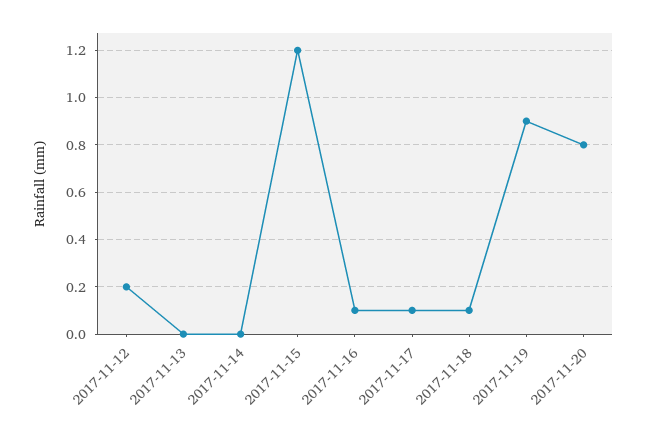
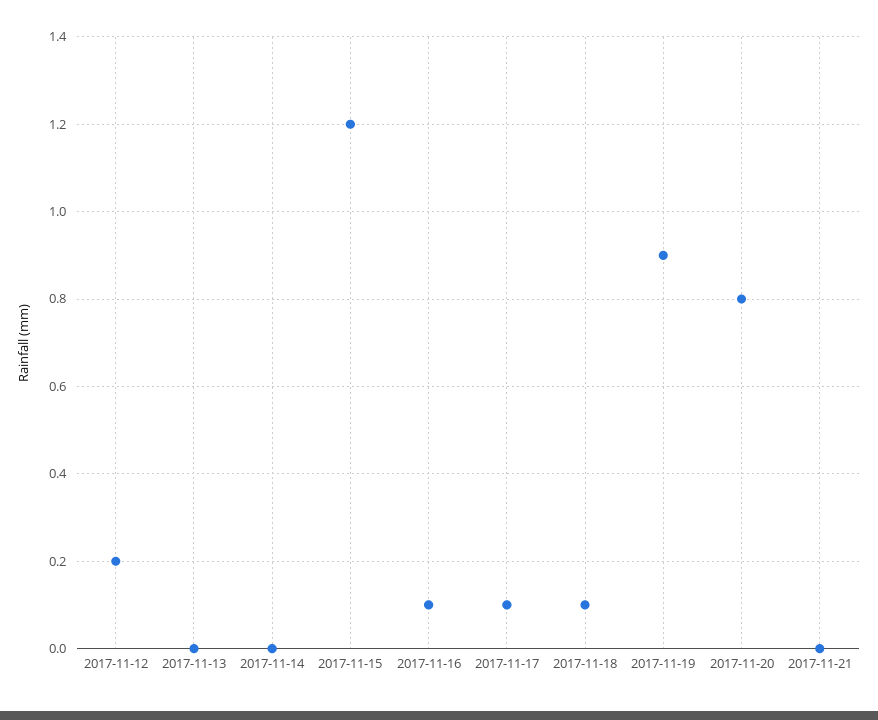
2017-11-21: none -> 0

